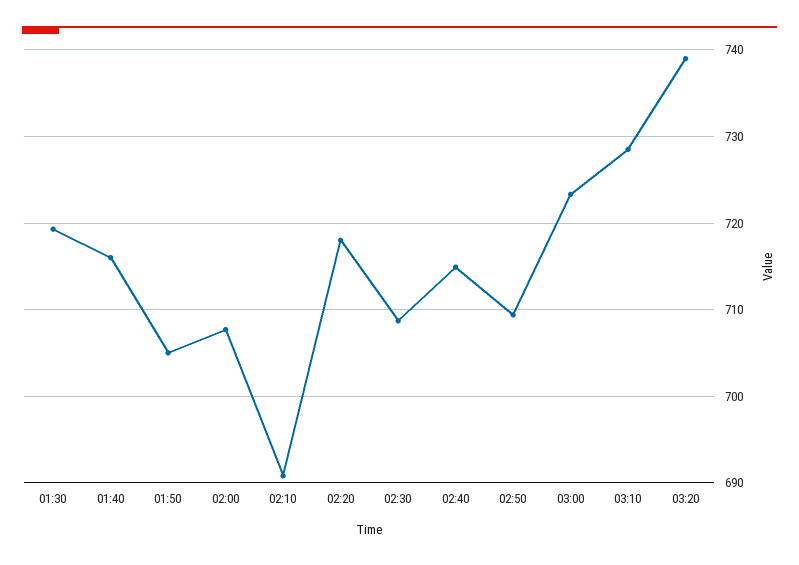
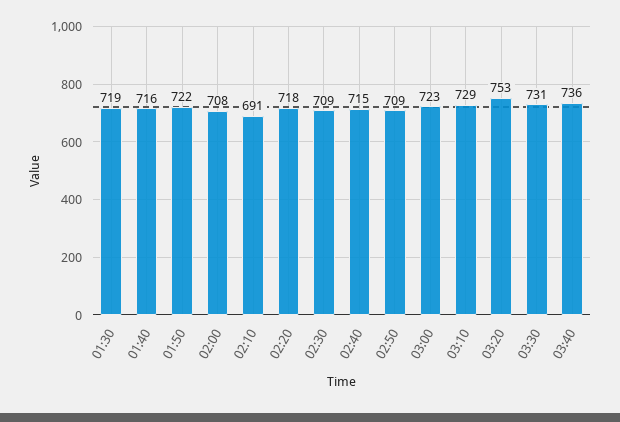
01:50: 705 -> 722
03:20: 739 -> 753
03:30: none -> 731
03:40: none -> 736

